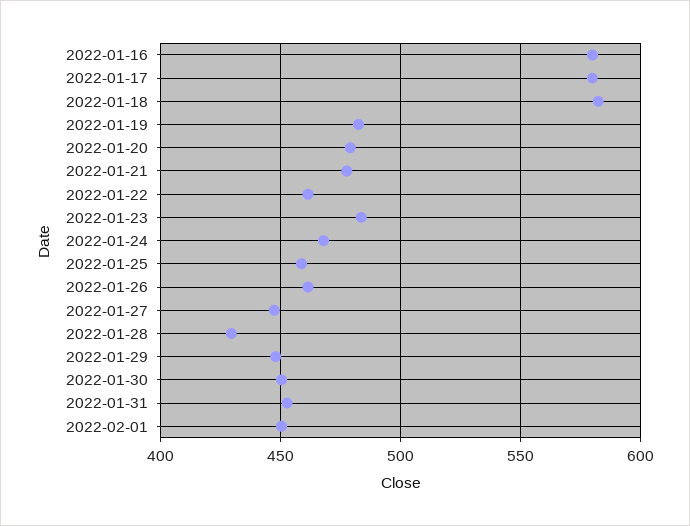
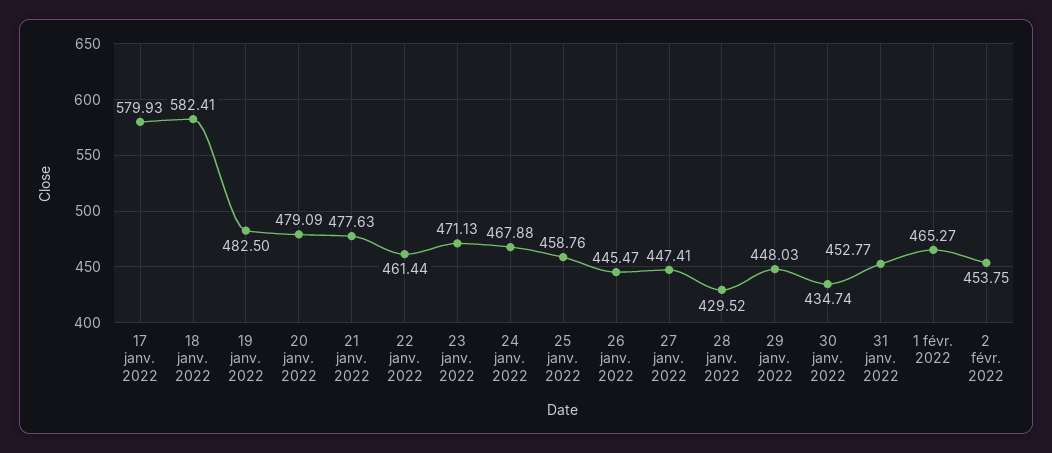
2022-01-16: 580 -> none
2022-01-23: 485 -> 471.13
2022-01-26: 460 -> 445.47
2022-01-30: 450 -> 434.74
2022-02-01: 450 -> 465.27
2 févr. 2022: none -> 453.75

